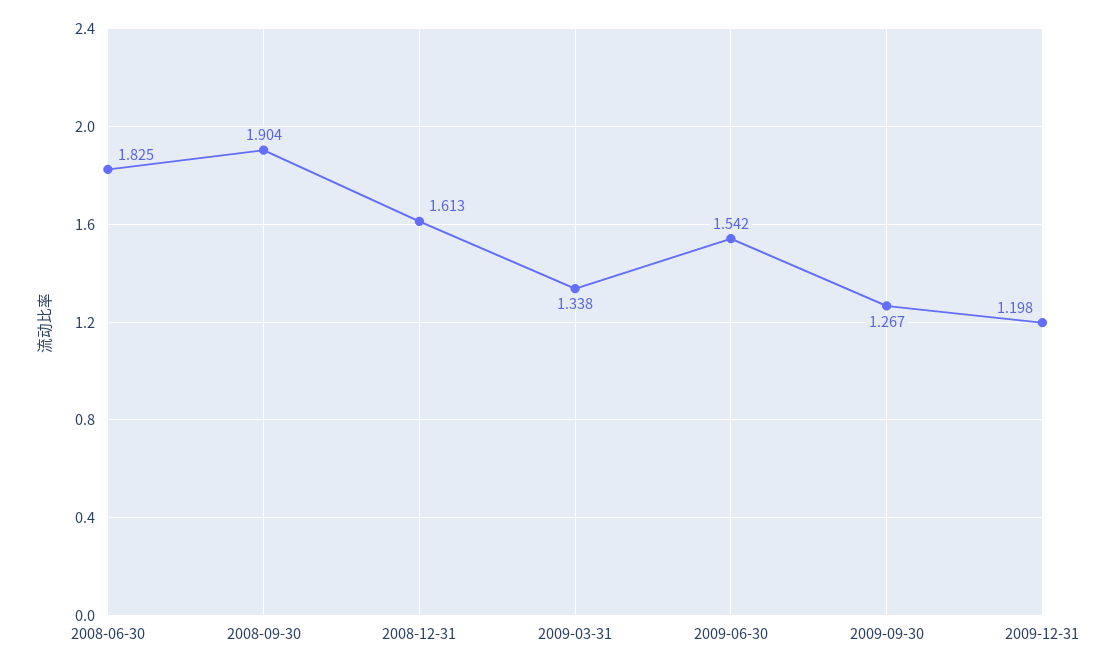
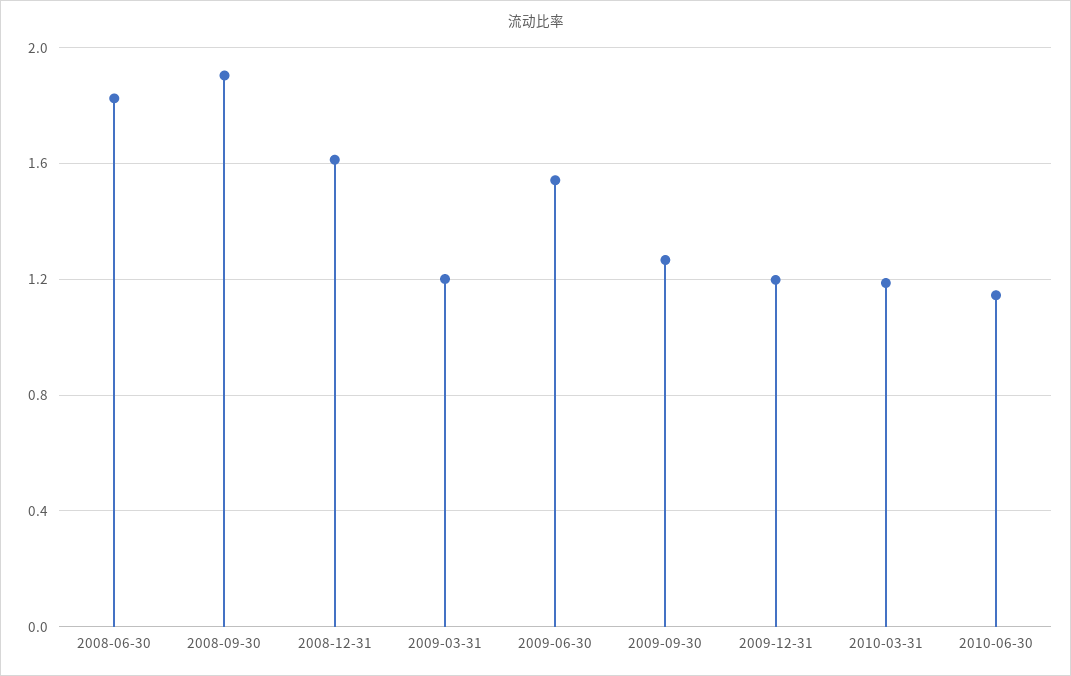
2009-03-31: 1.338 -> 1.2
2010-03-31: none -> 1.2
2010-06-30: none -> 1.15

